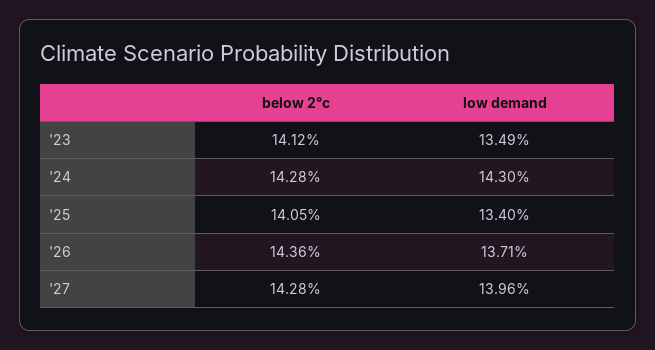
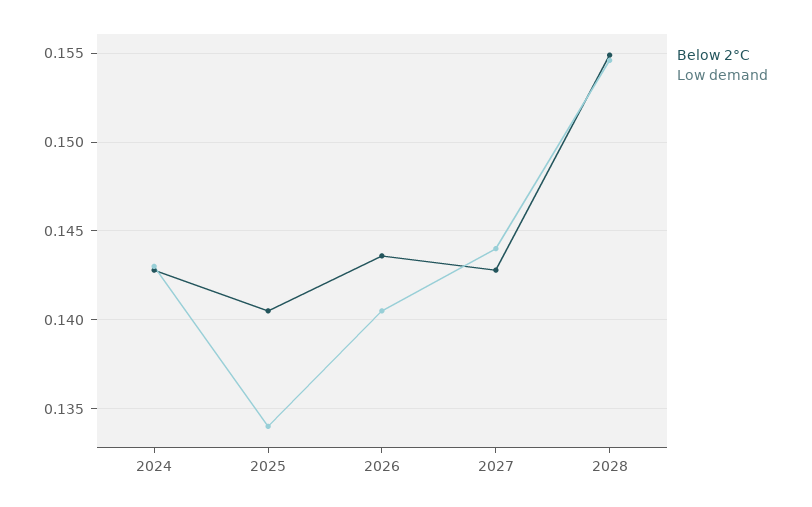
below 2°c, '23: 0.1412 -> none
low demand, '23: 0.1349 -> none
low demand, '26: 0.1371 -> 0.1405
low demand, '27: 0.1396 -> 0.144
below 2°c, 2028: none -> 0.155
low demand, 2028: none -> 0.1545

